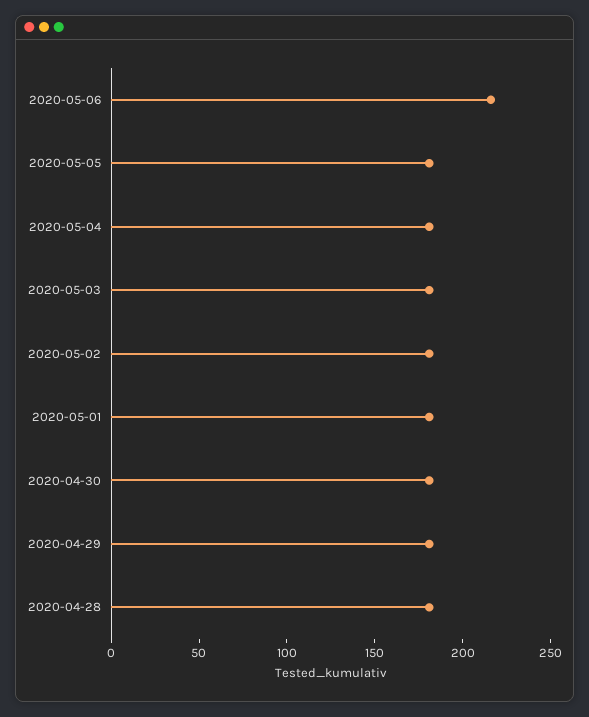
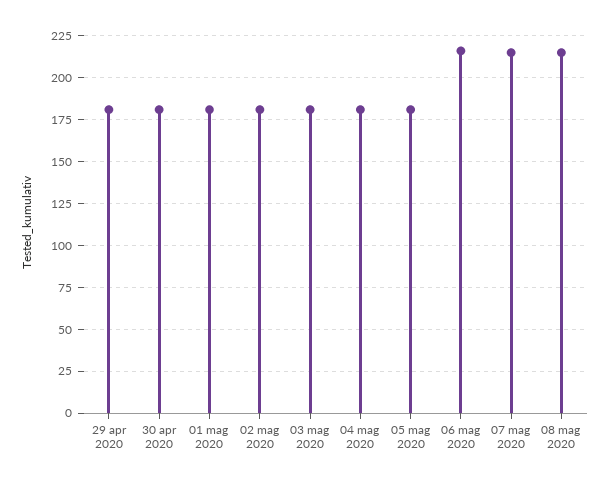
2020-04-28: 180 -> none
07 mag 2020: none -> 215
08 mag 2020: none -> 215

